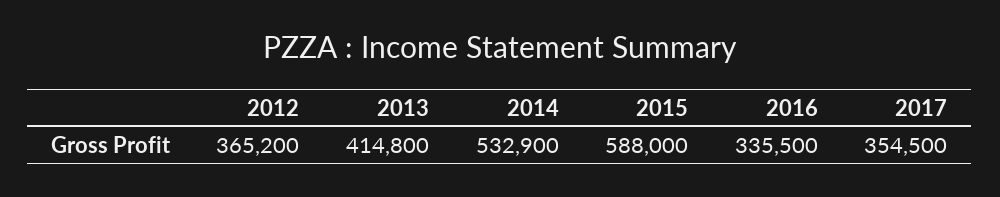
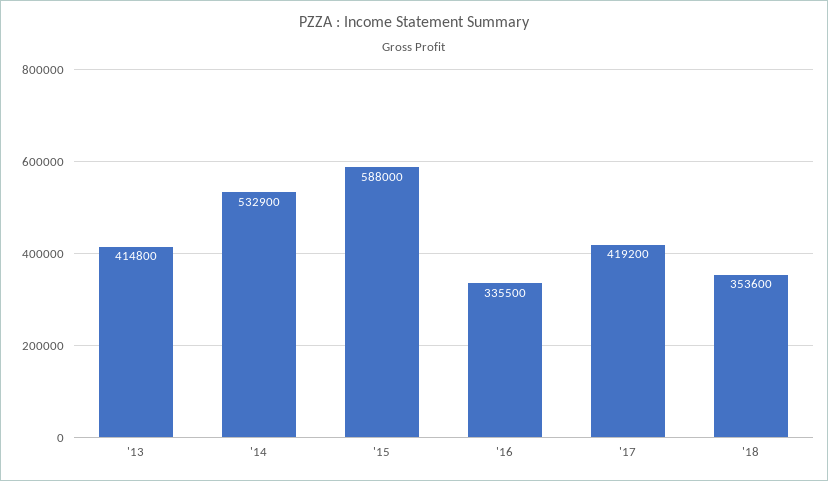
2012: 365200 -> none
2017: 354500 -> 419200
'18: none -> 353600

